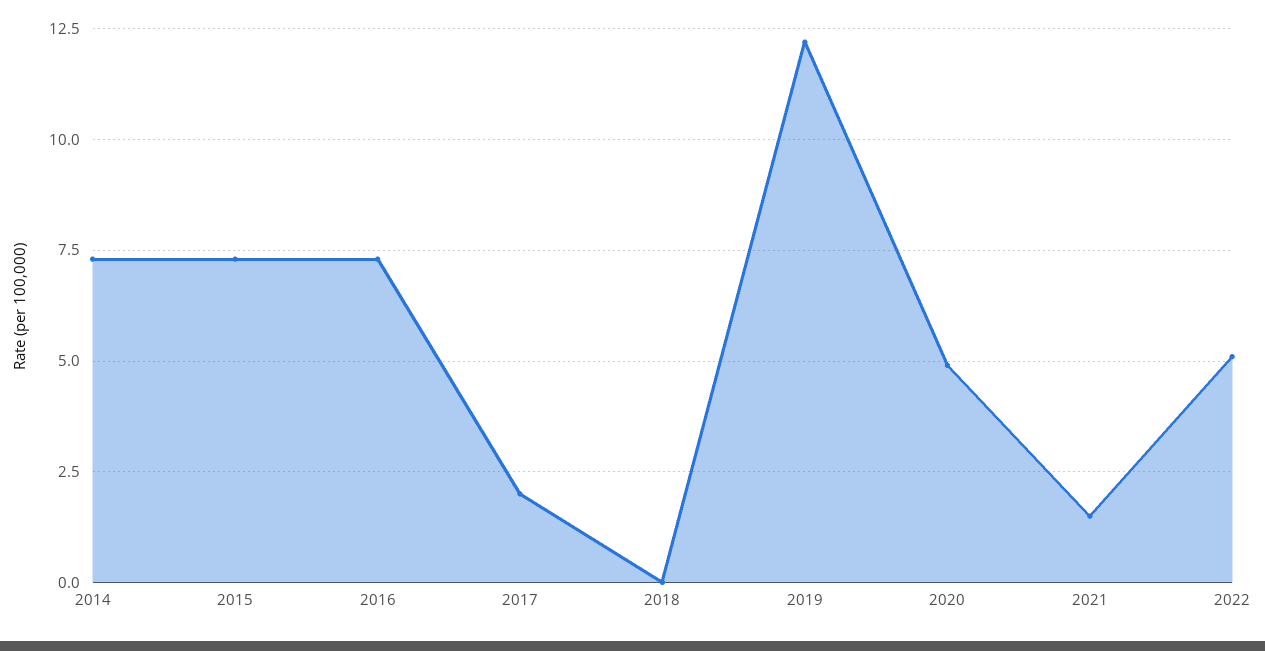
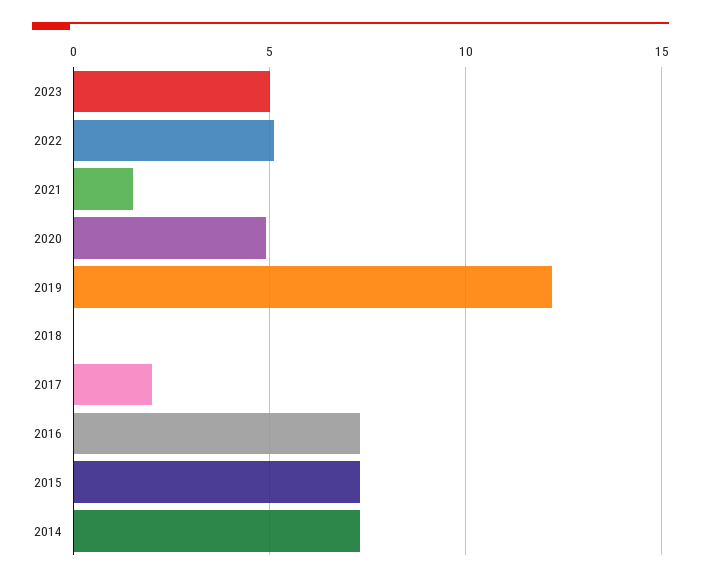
2023: none -> 5

